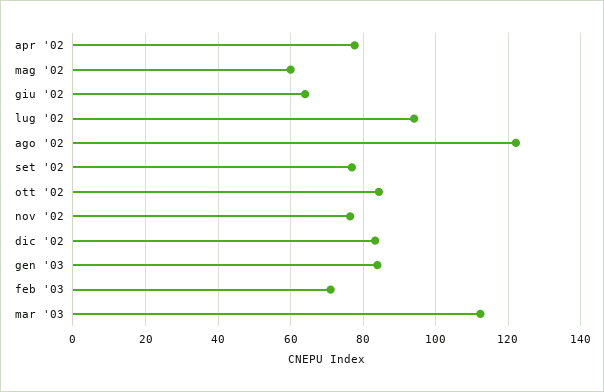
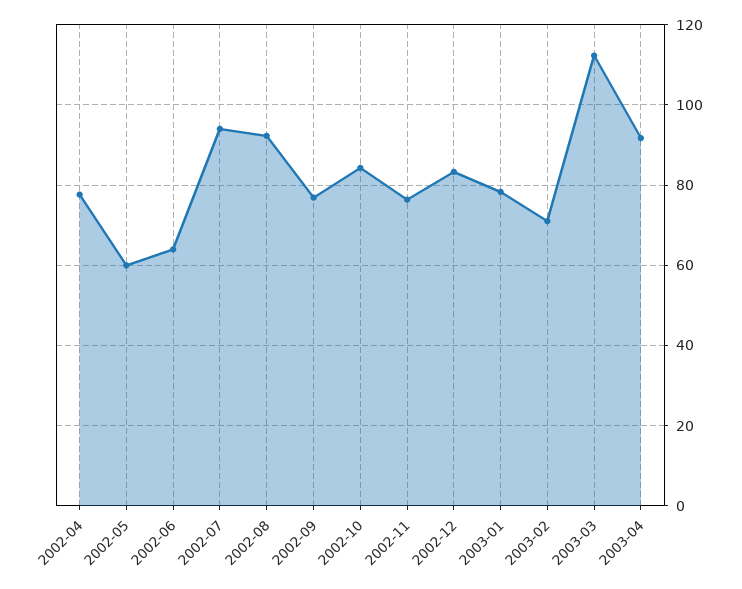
ago '02: 122 -> 92
gen '03: 84 -> 78
2003-04: none -> 92

